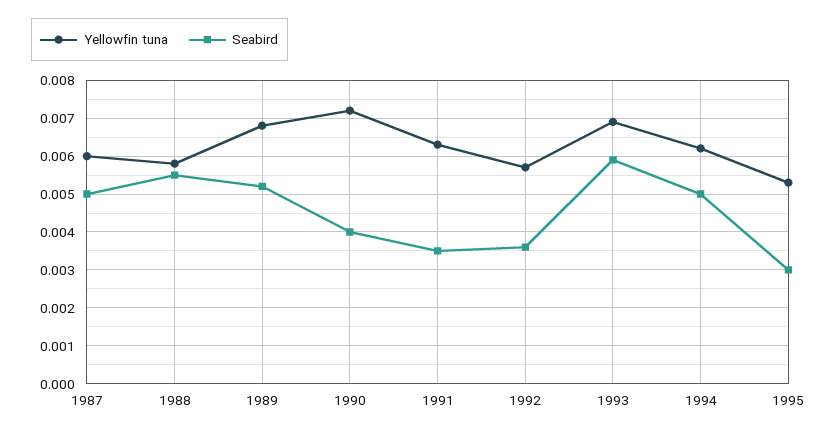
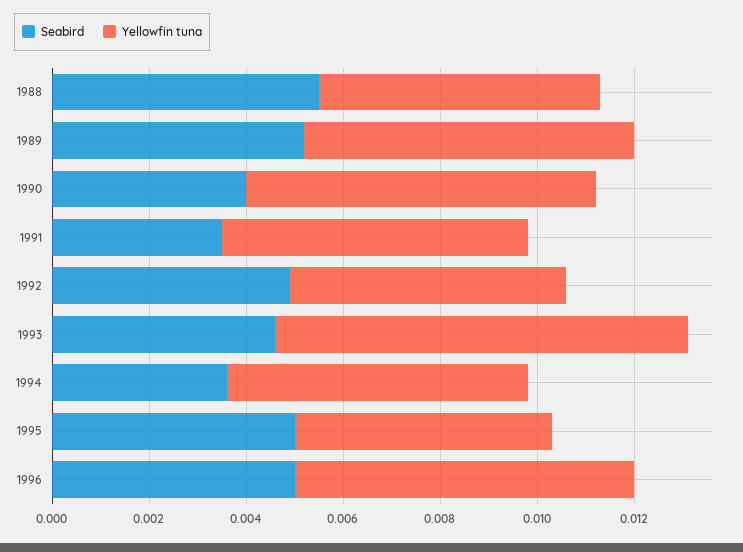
Yellowfin tuna, 1987: 0.006 -> none
Seabird, 1987: 0.005 -> none
Seabird, 1992: 0.0035 -> 0.005
Yellowfin tuna, 1993: 0.007 -> 0.0085
Seabird, 1993: 0.006 -> 0.0045
Seabird, 1994: 0.005 -> 0.0035
Seabird, 1995: 0.003 -> 0.005
Seabird, 1996: none -> 0.005
Yellowfin tuna, 1996: none -> 0.007

